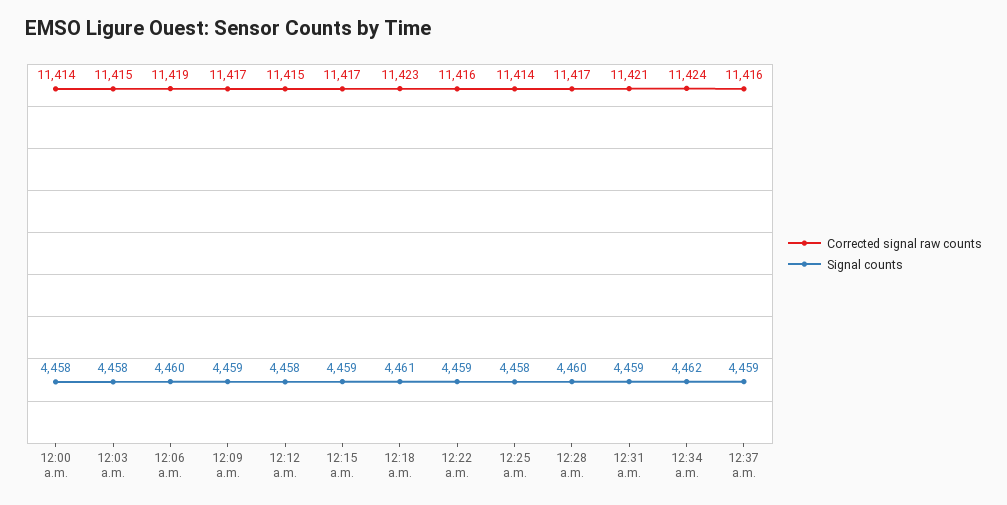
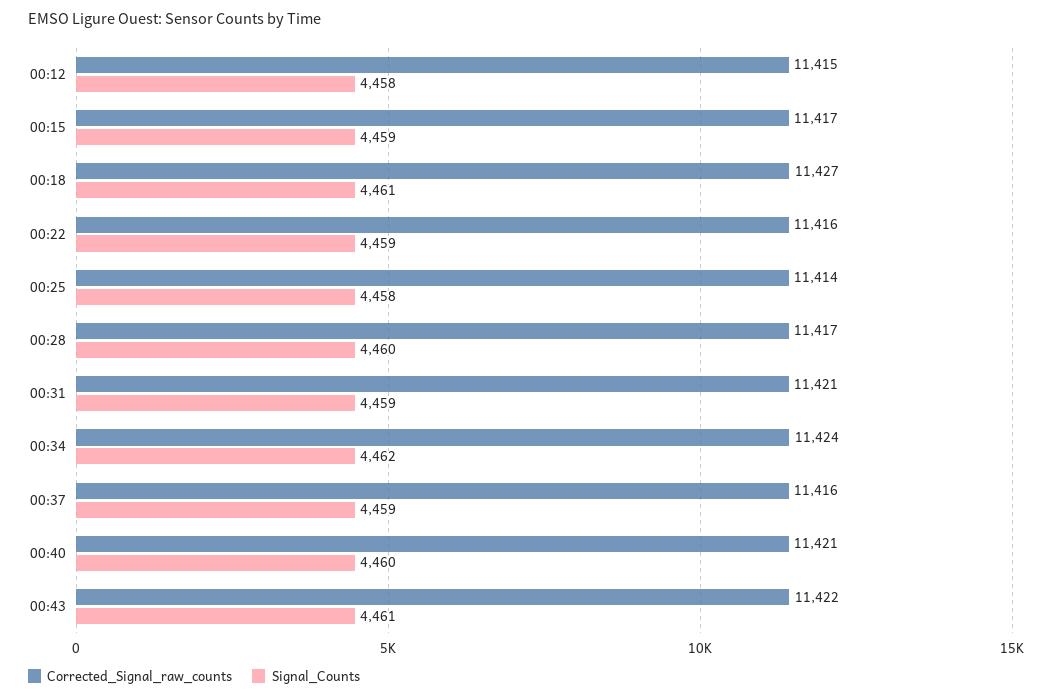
Corrected signal raw counts, 12:00 a.m.: 11414 -> none
Signal counts, 12:00 a.m.: 4458 -> none
Corrected signal raw counts, 12:03 a.m.: 11415 -> none
Signal counts, 12:03 a.m.: 4458 -> none
Corrected signal raw counts, 12:06 a.m.: 11419 -> none
Signal counts, 12:06 a.m.: 4460 -> none
Corrected signal raw counts, 12:09 a.m.: 11417 -> none
Signal counts, 12:09 a.m.: 4459 -> none
Corrected signal raw counts, 12:18 a.m.: 11423 -> 11427
Corrected signal raw counts, 00:40: none -> 11421
Signal counts, 00:40: none -> 4460
Corrected signal raw counts, 00:43: none -> 11422
Signal counts, 00:43: none -> 4461

